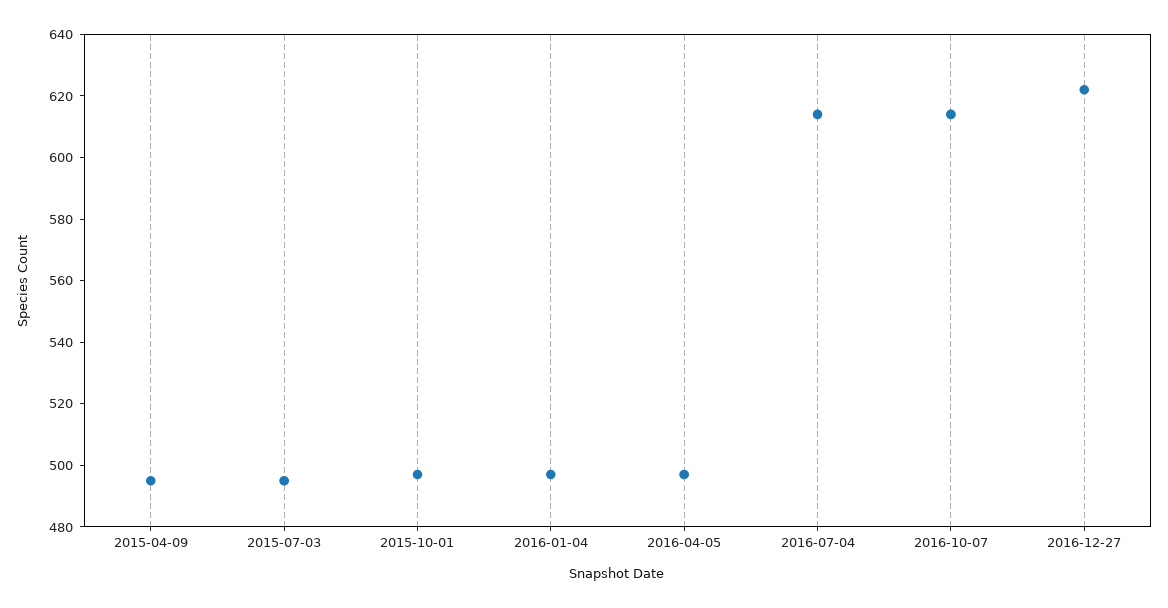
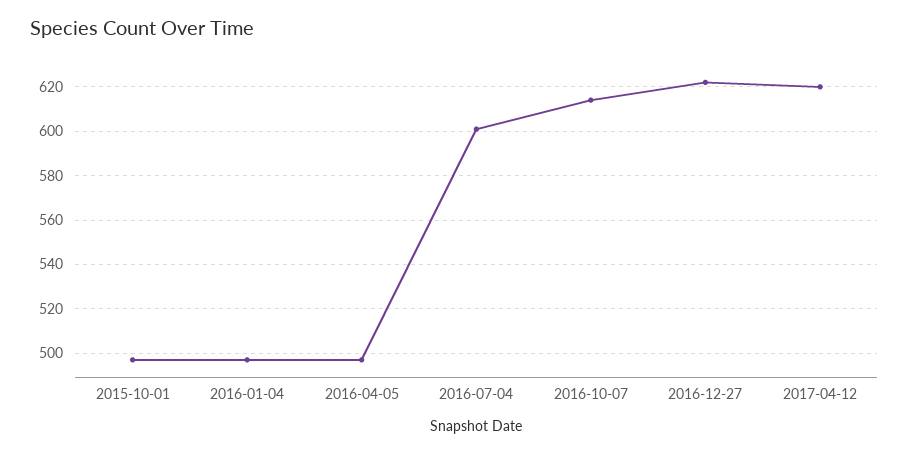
2015-04-09: 495 -> none
2015-07-03: 495 -> none
2016-07-04: 615 -> 600
2017-04-12: none -> 620

